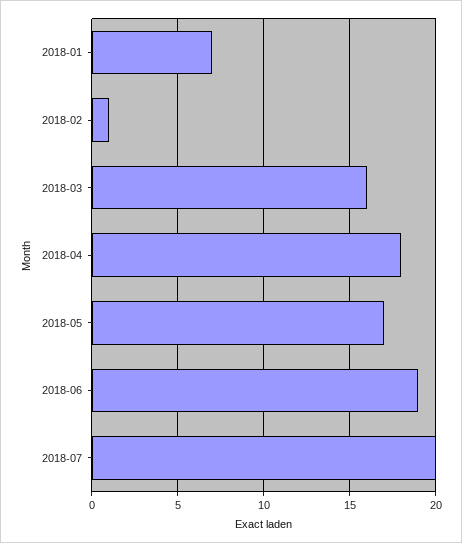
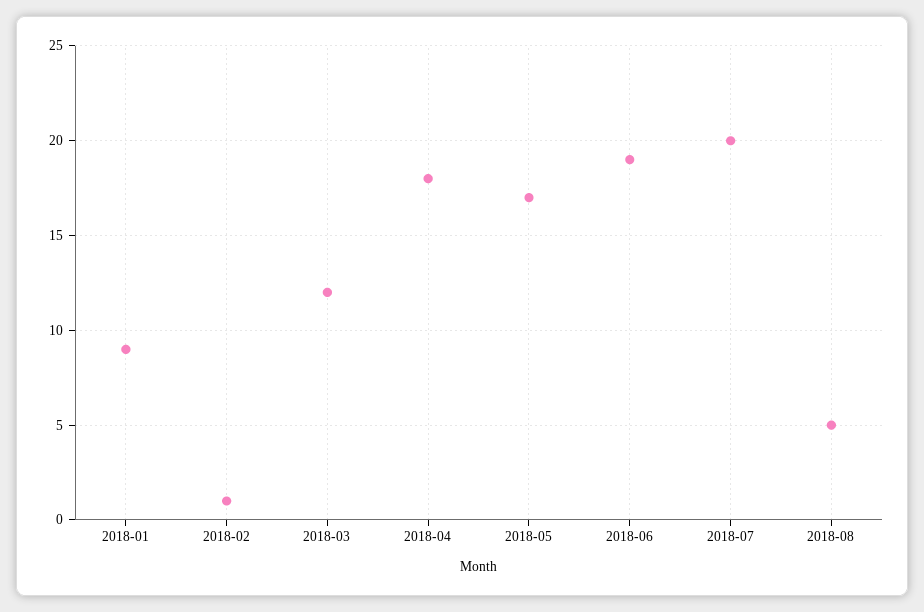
2018-01: 7 -> 9
2018-03: 16 -> 12
2018-08: none -> 5

